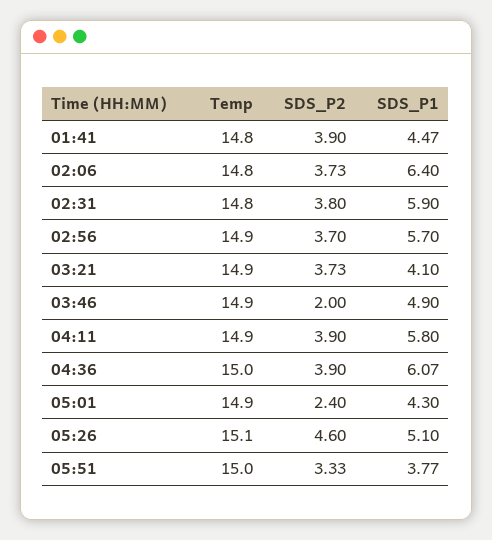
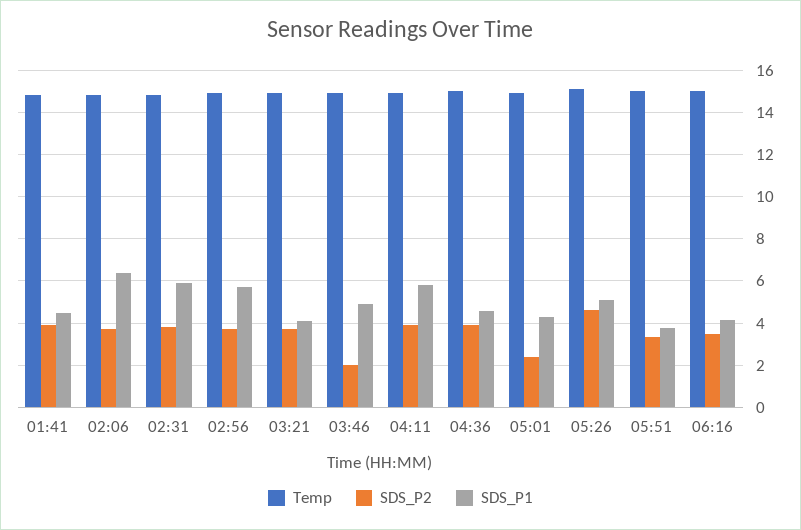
SDS_P1, 04:36: 6.07 -> 4.5
Temp, 06:16: none -> 15
SDS_P2, 06:16: none -> 3.5
SDS_P1, 06:16: none -> 4

